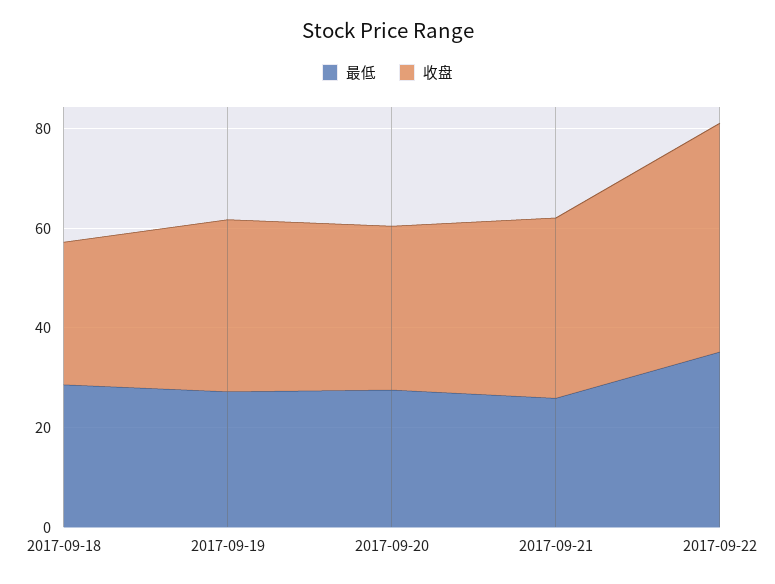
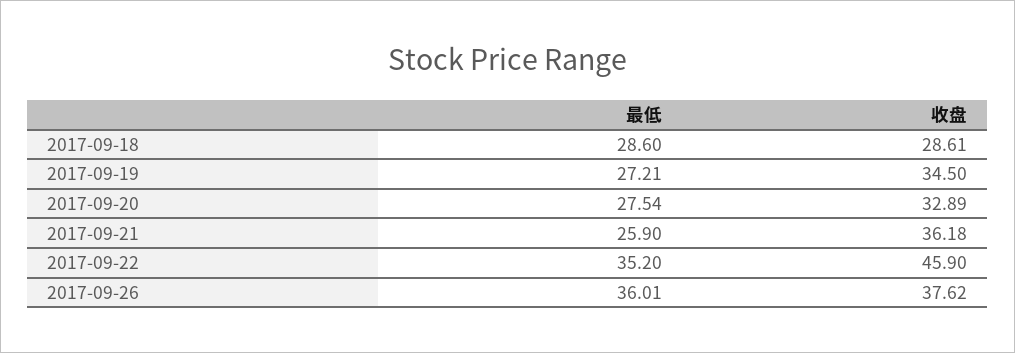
最低, 2017-09-26: none -> 36.01
收盘, 2017-09-26: none -> 37.62

